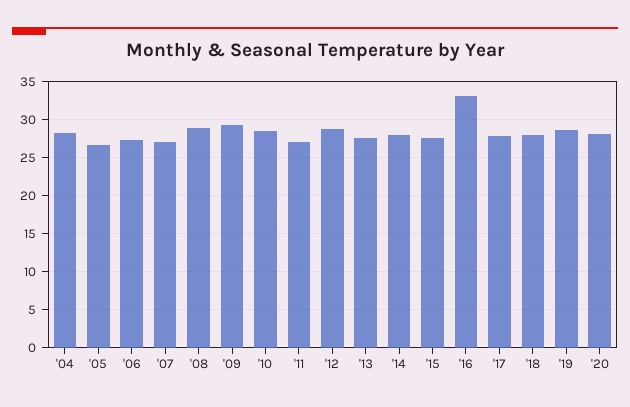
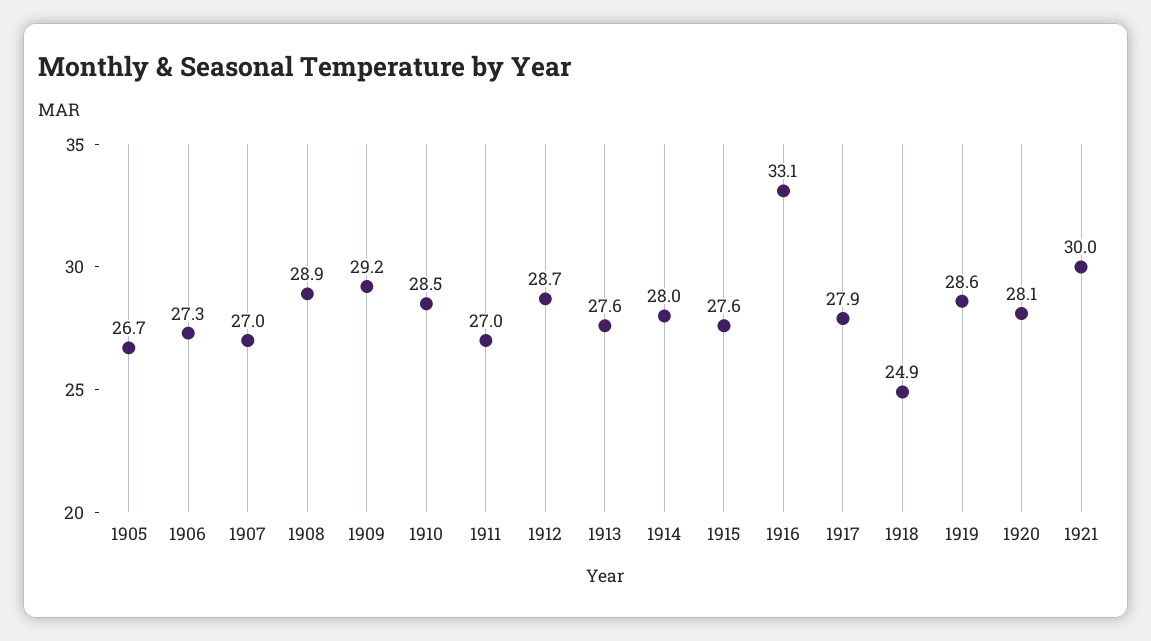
'04: 28 -> none
'18: 28 -> 24.9
1921: none -> 30

